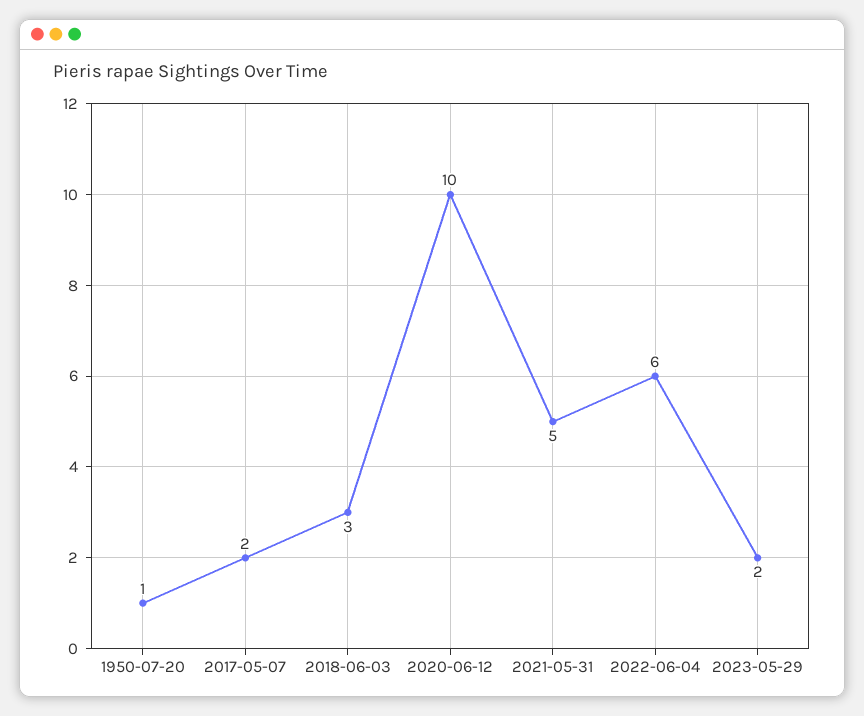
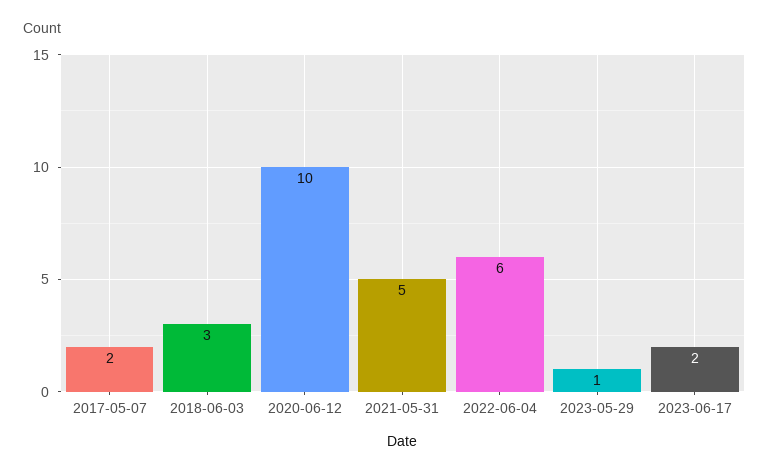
1950-07-20: 1 -> none
2023-05-29: 2 -> 1
2023-06-17: none -> 2

